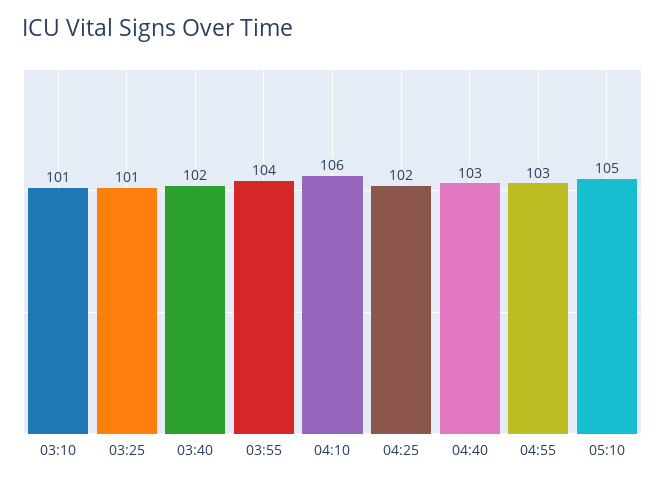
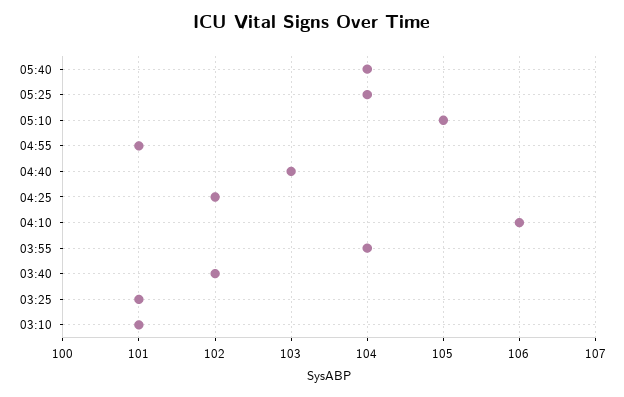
04:55: 103 -> 101
05:40: none -> 104
05:25: none -> 104

